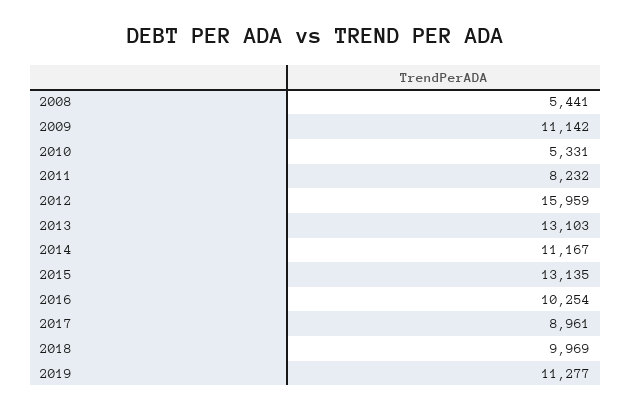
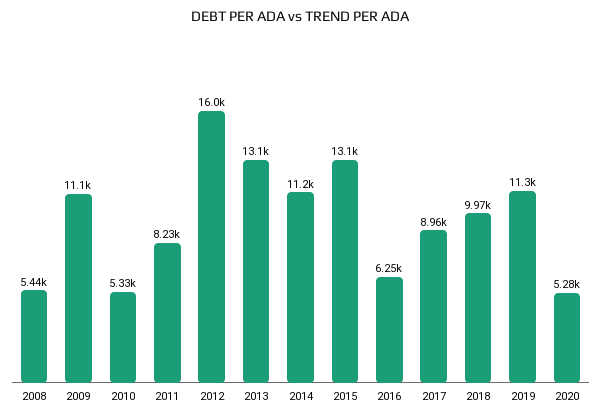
2016: 10254 -> 6250
2020: none -> 5280

